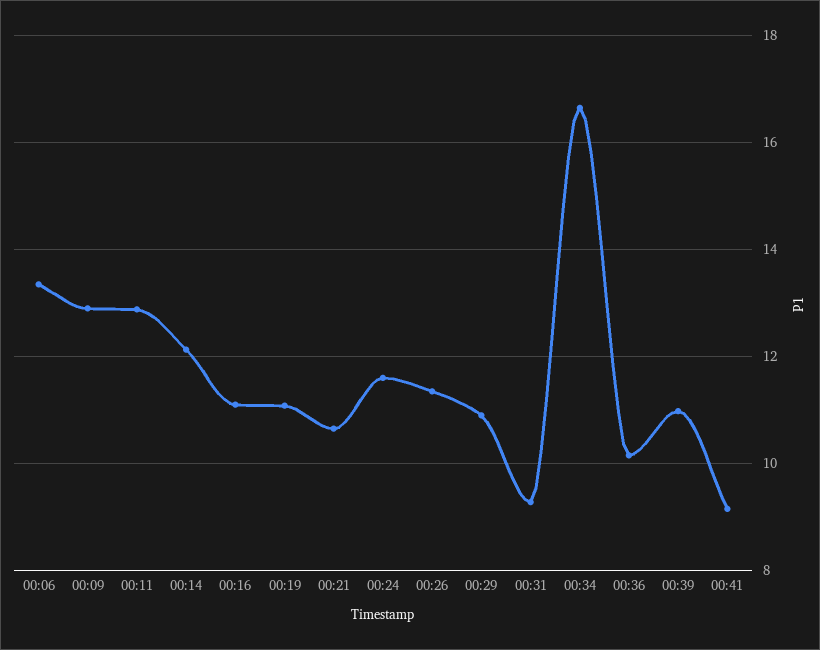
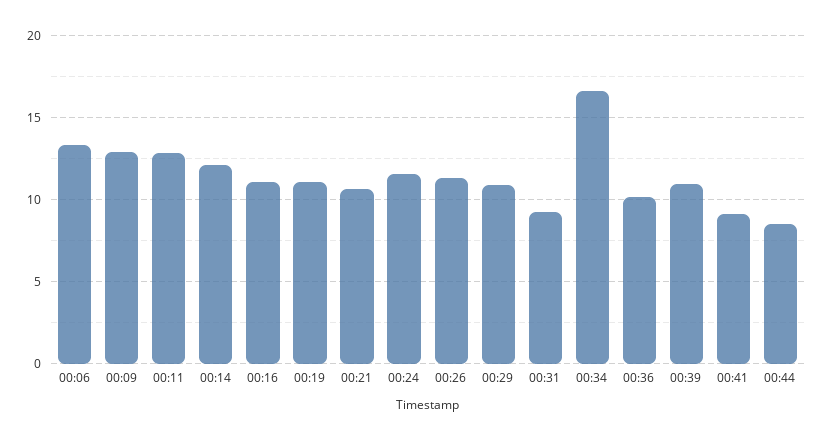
00:44: none -> 8.5

